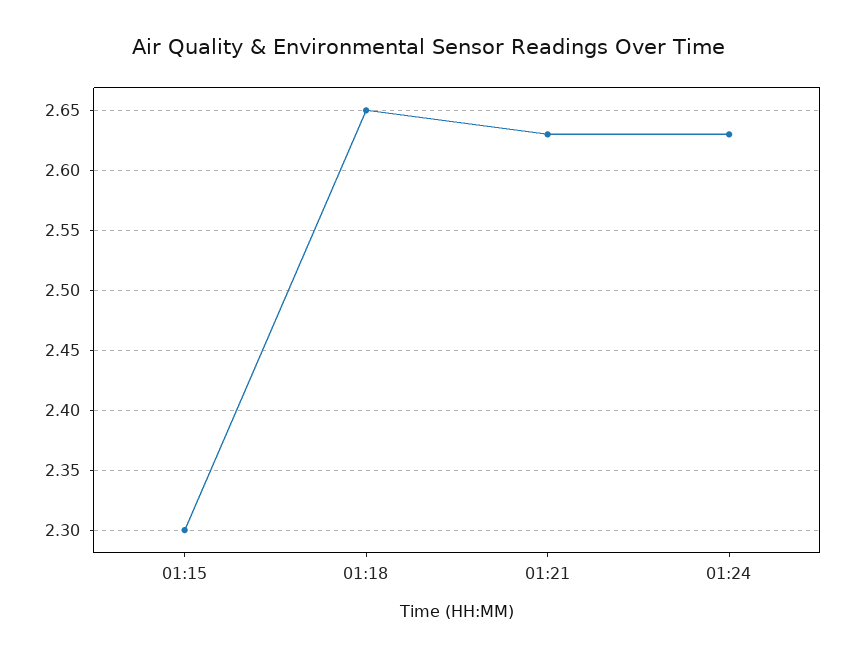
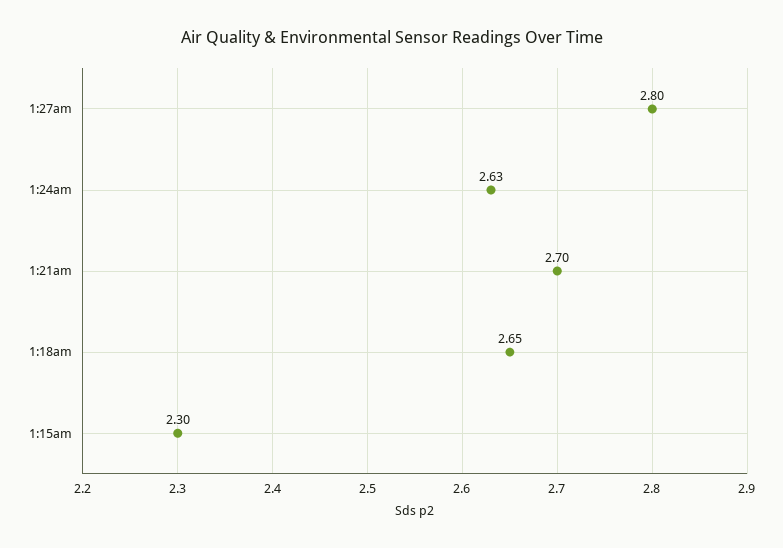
01:21: 2.63 -> 2.7
1:27am: none -> 2.8

